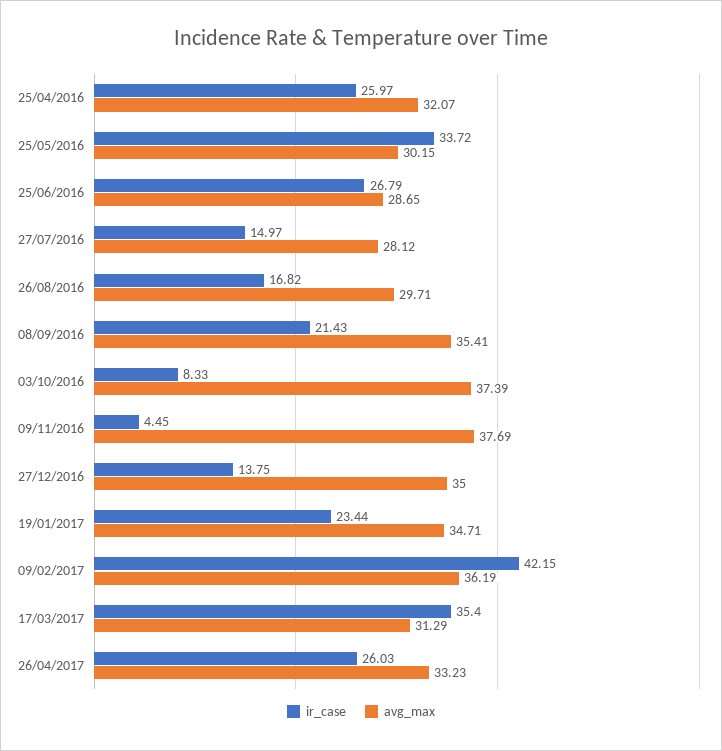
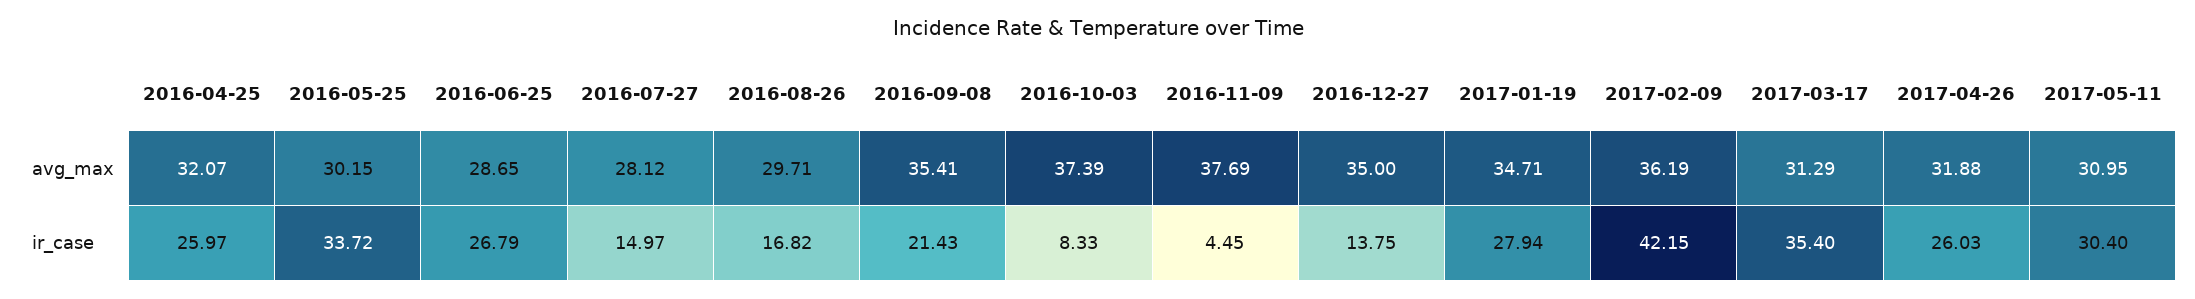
ir_case, 19/01/2017: 23.44 -> 27.94
avg_max, 26/04/2017: 33.23 -> 31.88
avg_max, 2017-05-11: none -> 30.95
ir_case, 2017-05-11: none -> 30.4

